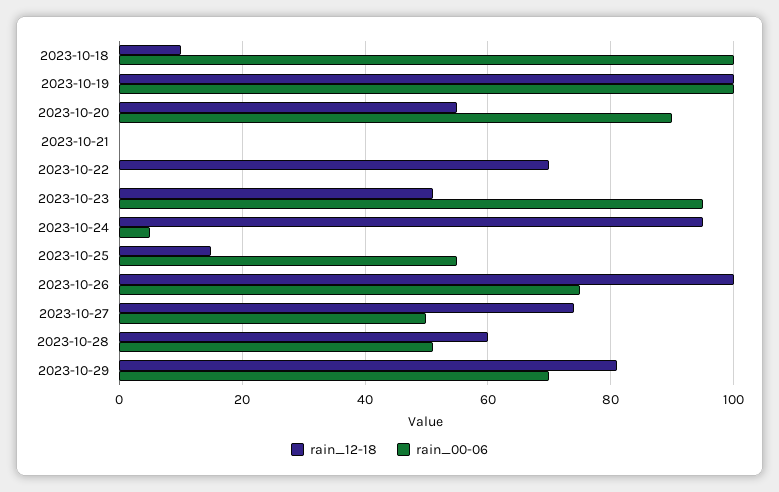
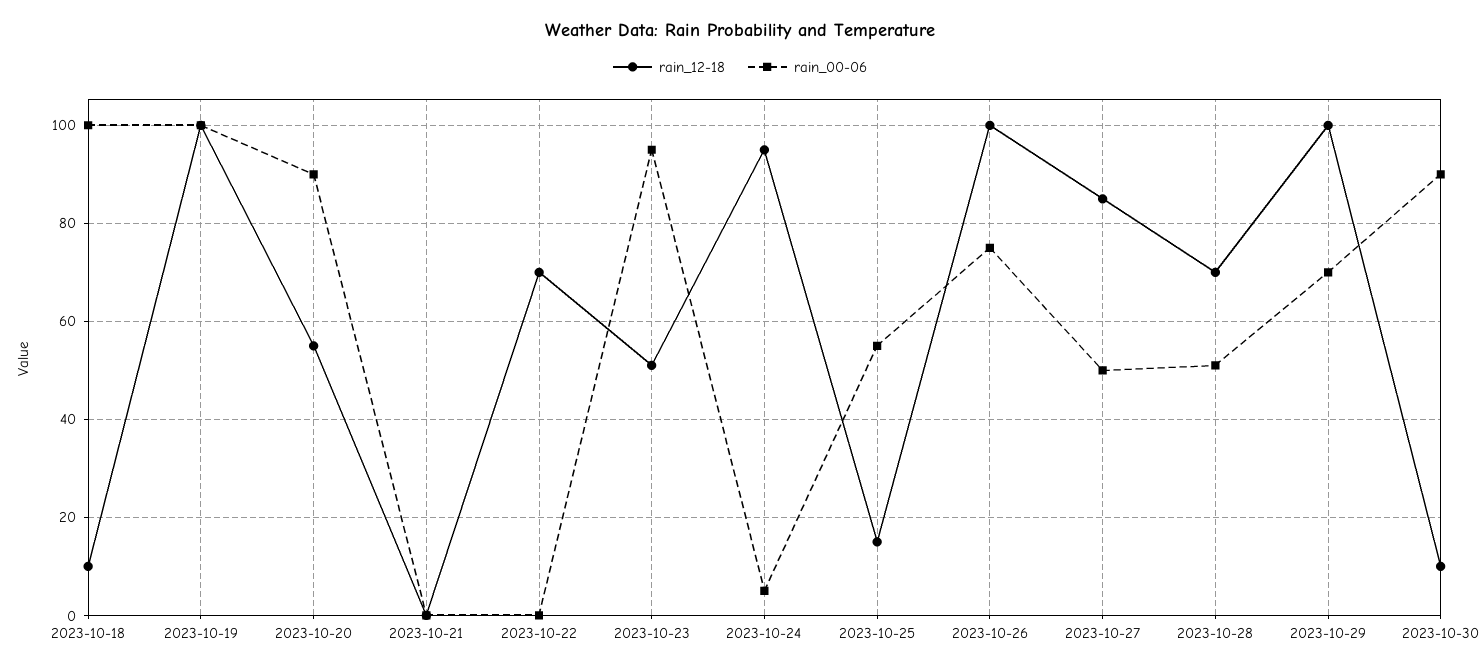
rain_12-18, 2023-10-27: 75 -> 85
rain_12-18, 2023-10-28: 60 -> 70
rain_12-18, 2023-10-29: 80 -> 100
rain_12-18, 2023-10-30: none -> 10
rain_00-06, 2023-10-30: none -> 90

